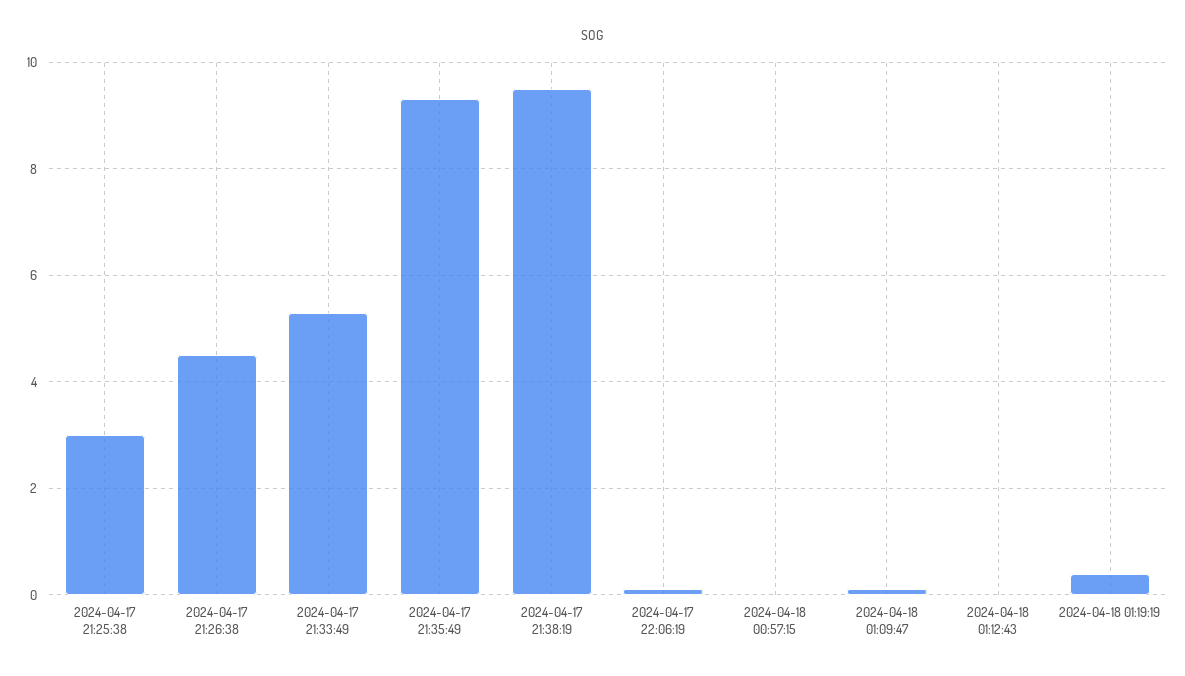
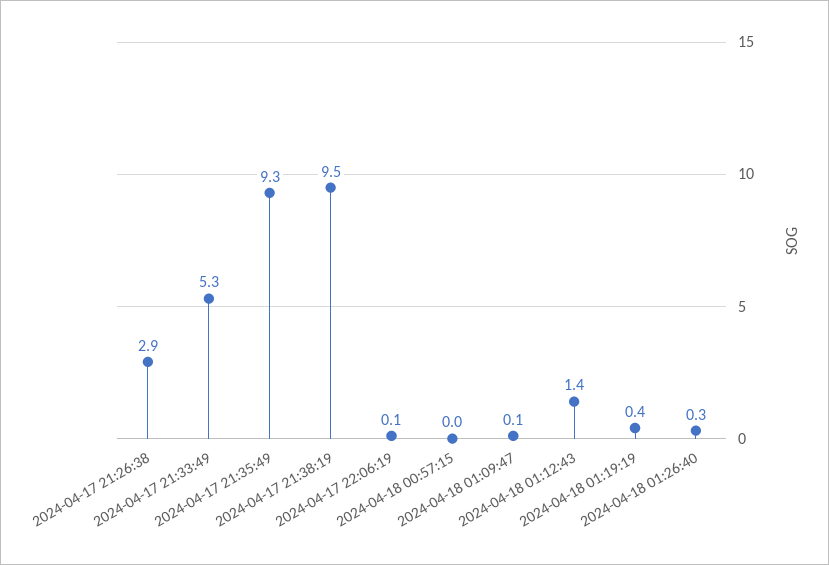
2024-04-17 21:25:38: 3 -> none
2024-04-17 21:26:38: 4.5 -> 2.9
2024-04-18 01:12:43: 0 -> 1.4
2024-04-18 01:26:40: none -> 0.3

